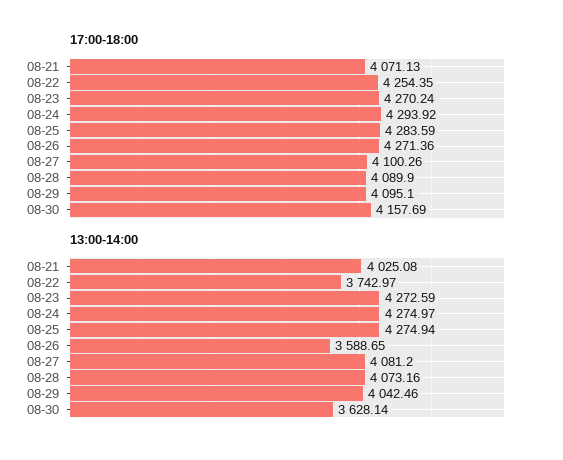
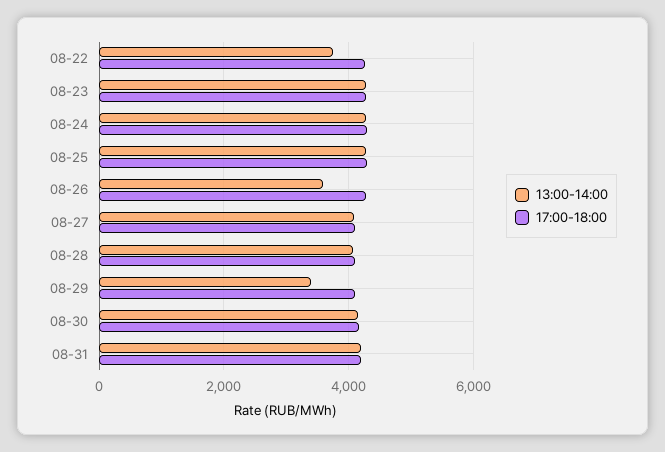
17:00-18:00, 08-21: 4071.13 -> none
13:00-14:00, 08-21: 4025.08 -> none
13:00-14:00, 08-29: 4042.46 -> 3400
13:00-14:00, 08-30: 3628.14 -> 4200
13:00-14:00, 08-31: none -> 4200
17:00-18:00, 08-31: none -> 4200

